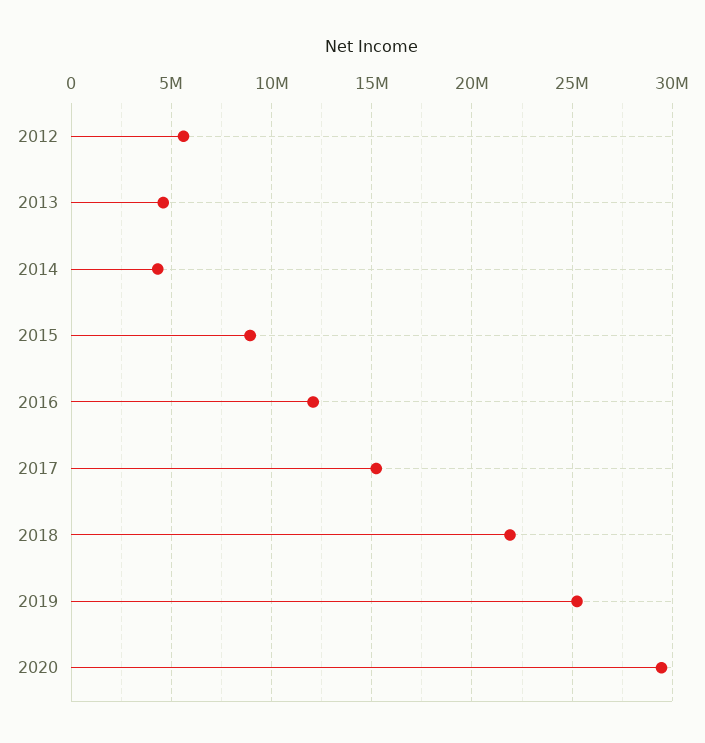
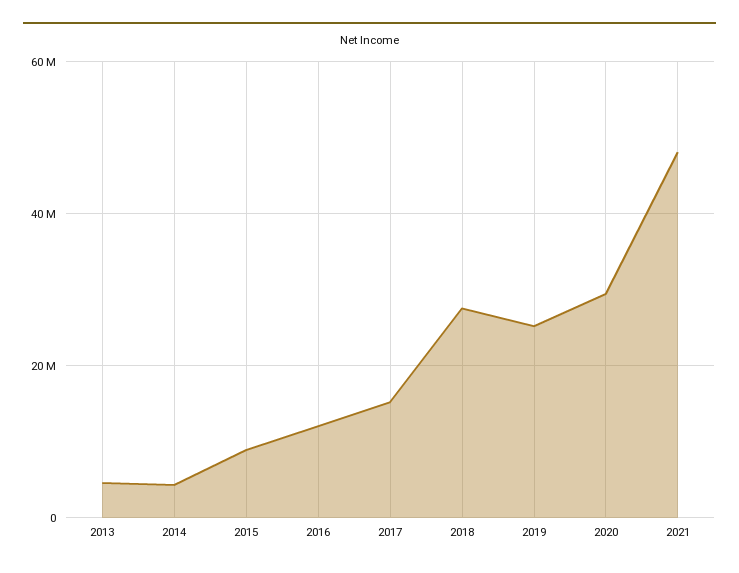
2012: 5500000 -> none
2018: 22000000 -> 28000000
2021: none -> 48000000

